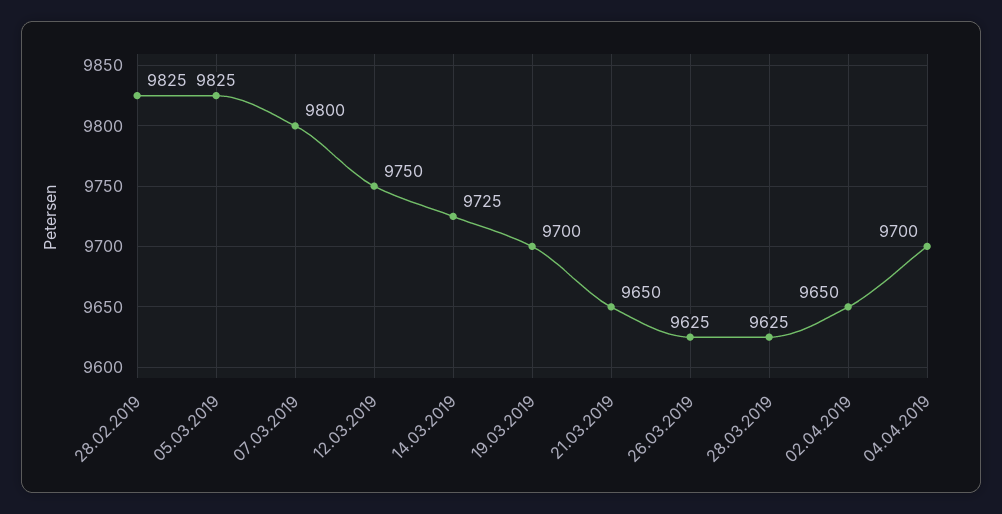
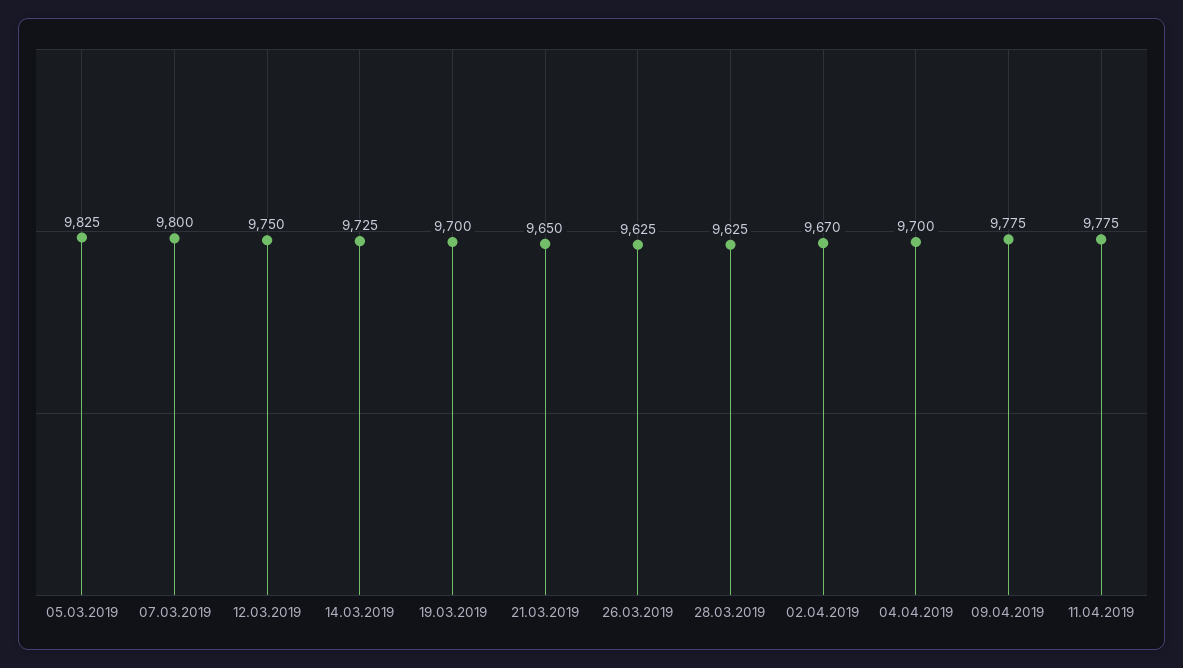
28.02.2019: 9825 -> none
02.04.2019: 9650 -> 9670
09.04.2019: none -> 9775
11.04.2019: none -> 9775

